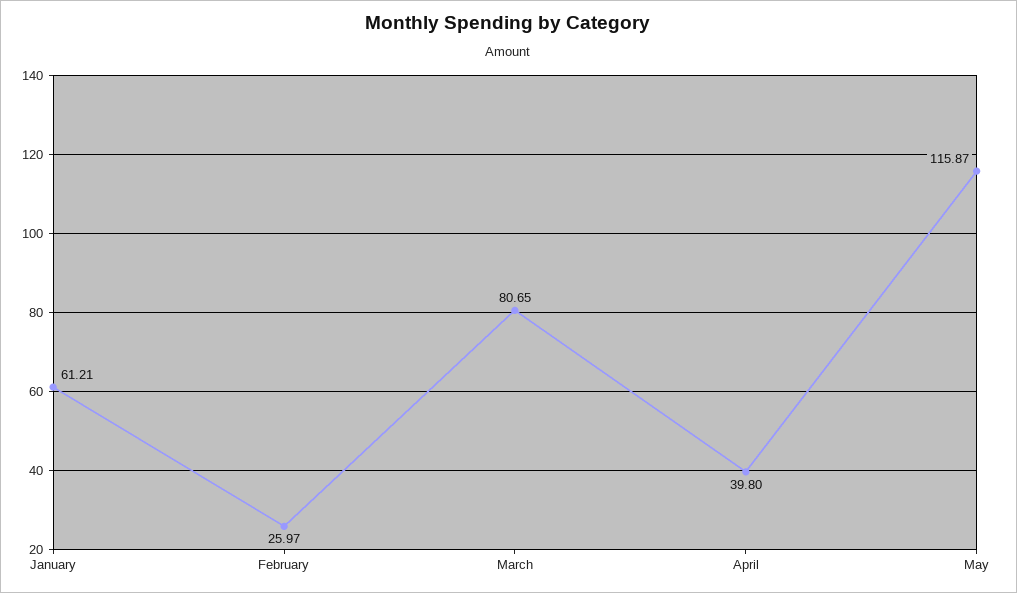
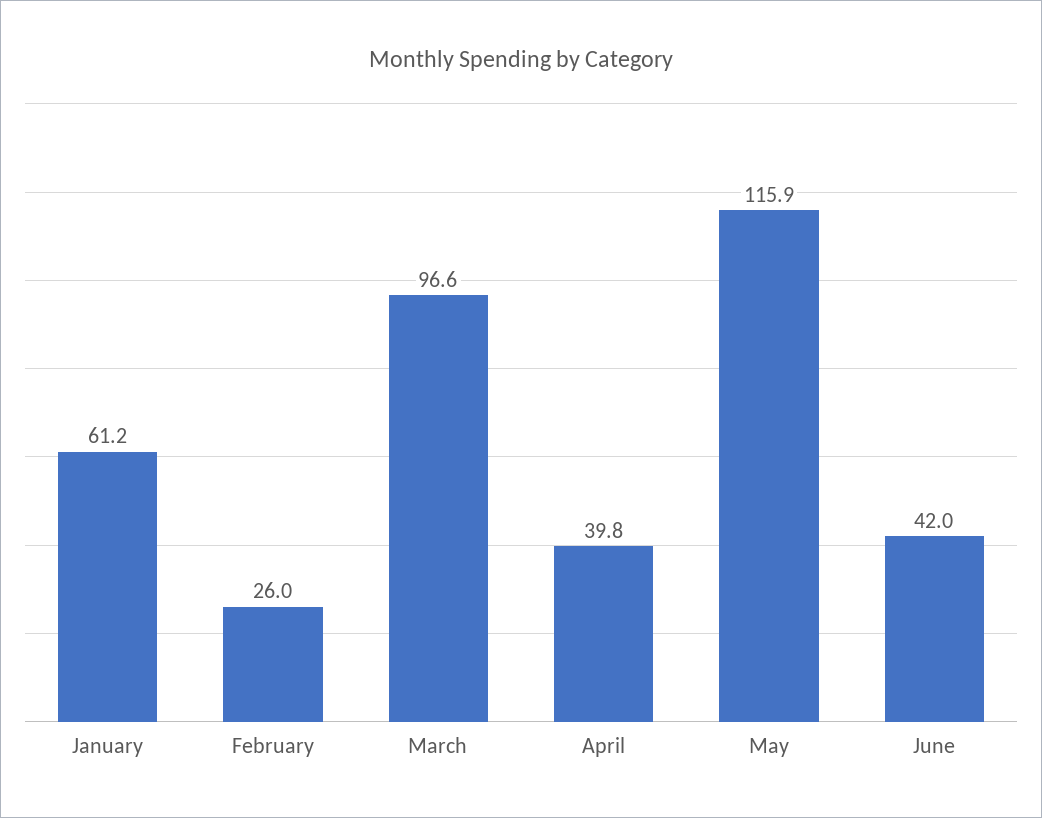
March: 80.65 -> 96.6
June: none -> 42

